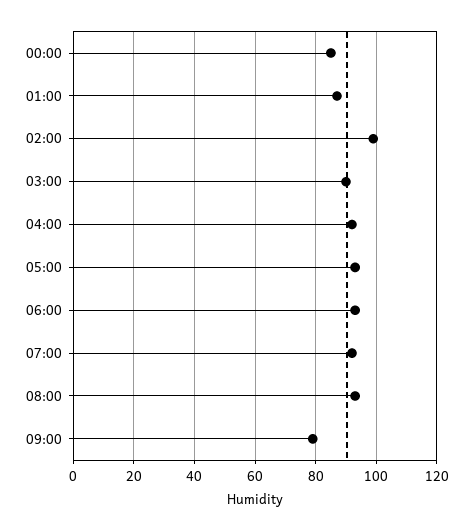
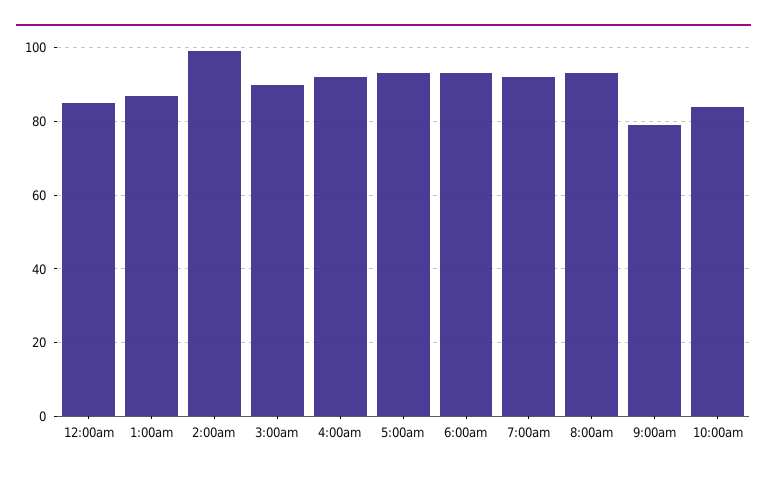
10:00am: none -> 85

